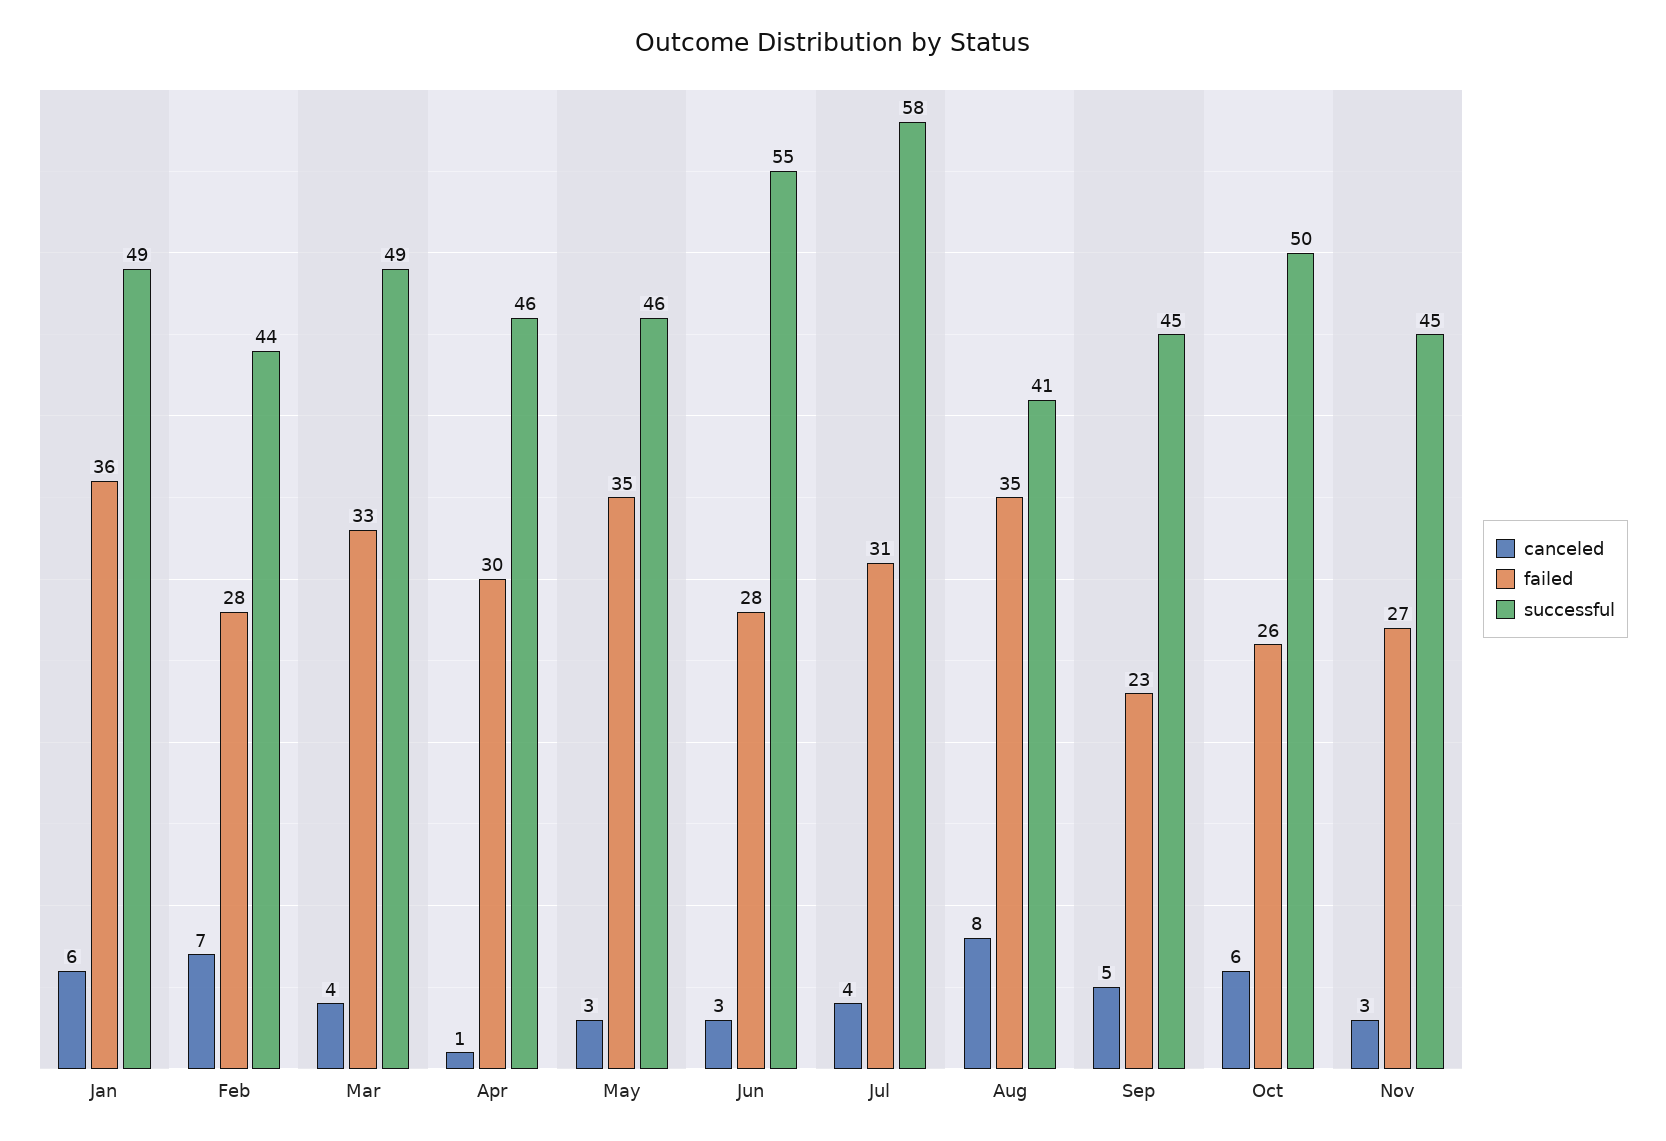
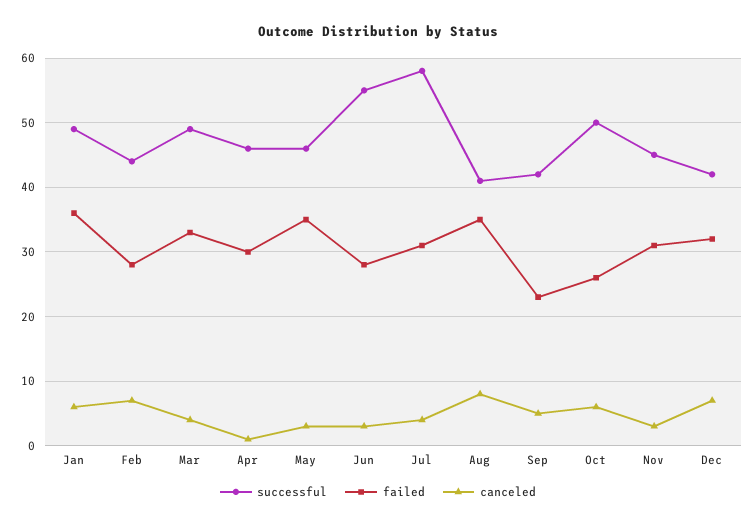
successful, Sep: 45 -> 42
failed, Nov: 27 -> 31
successful, Dec: none -> 42
failed, Dec: none -> 32
canceled, Dec: none -> 7

